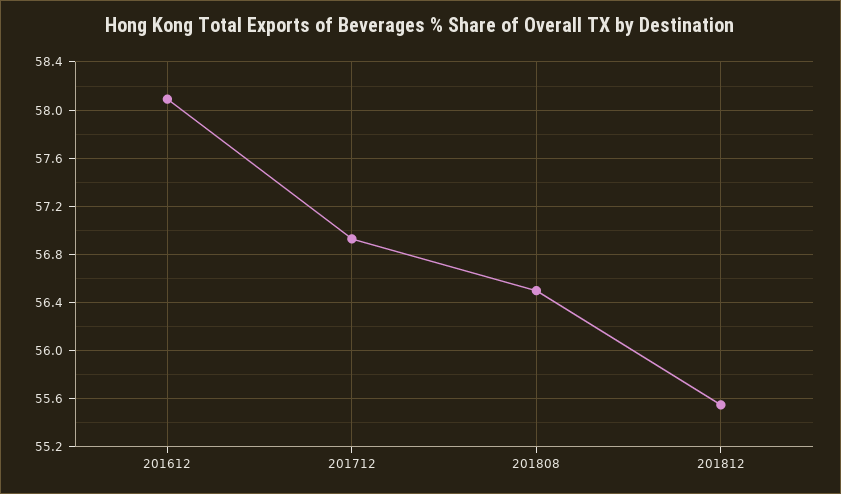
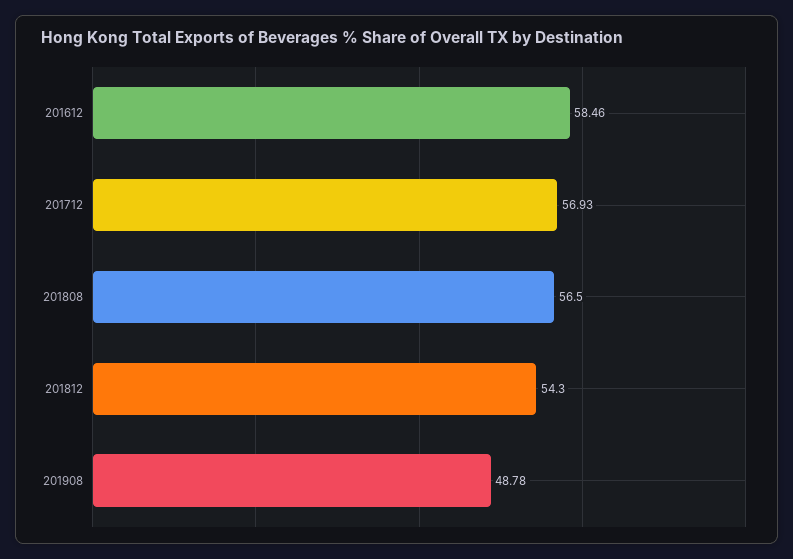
201612: 58.1 -> 58.46
201812: 55.55 -> 54.3
201908: none -> 48.78

